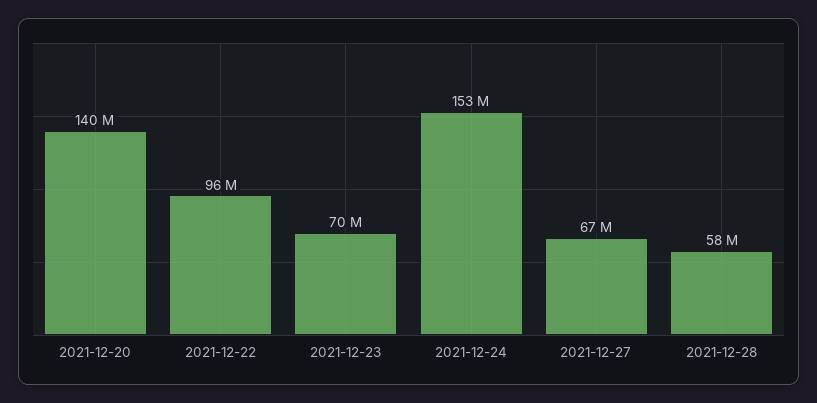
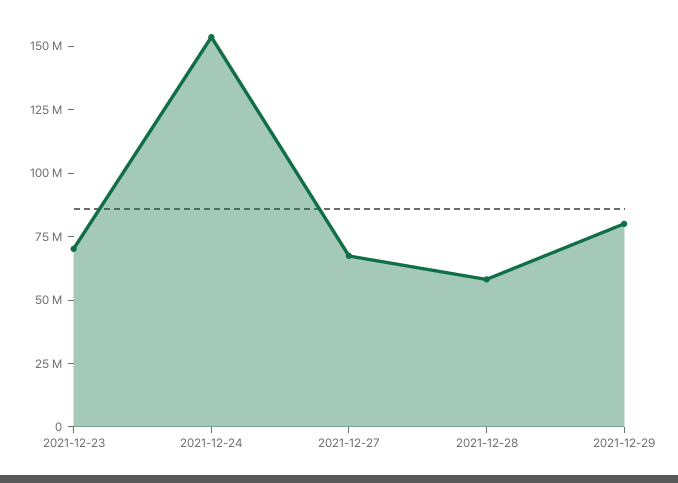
2021-12-20: 140000000 -> none
2021-12-22: 96000000 -> none
2021-12-29: none -> 80000000

